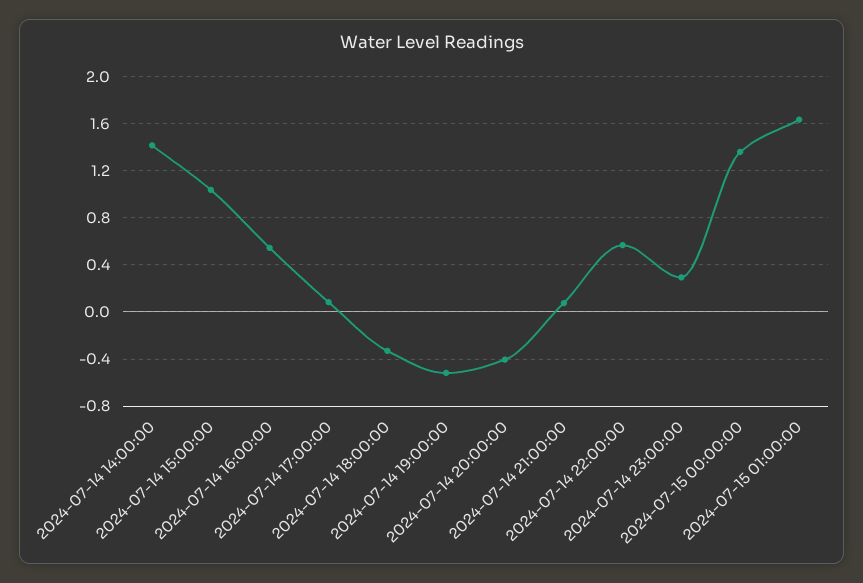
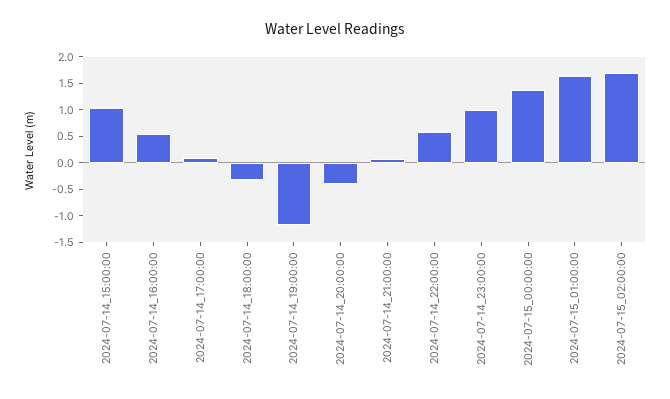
2024-07-14 14:00:00: 1.4 -> none
2024-07-14 19:00:00: -0.5 -> -1.25
2024-07-14 23:00:00: 0.3 -> 1
2024-07-15_02:00:00: none -> 1.75

